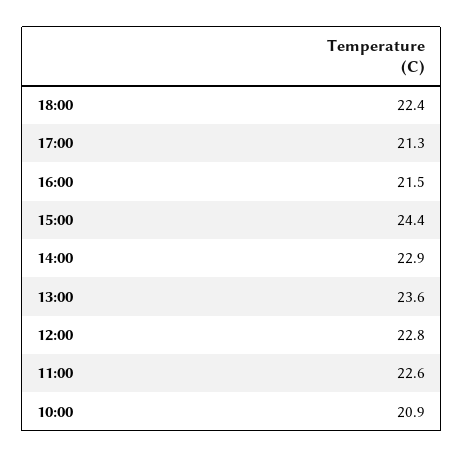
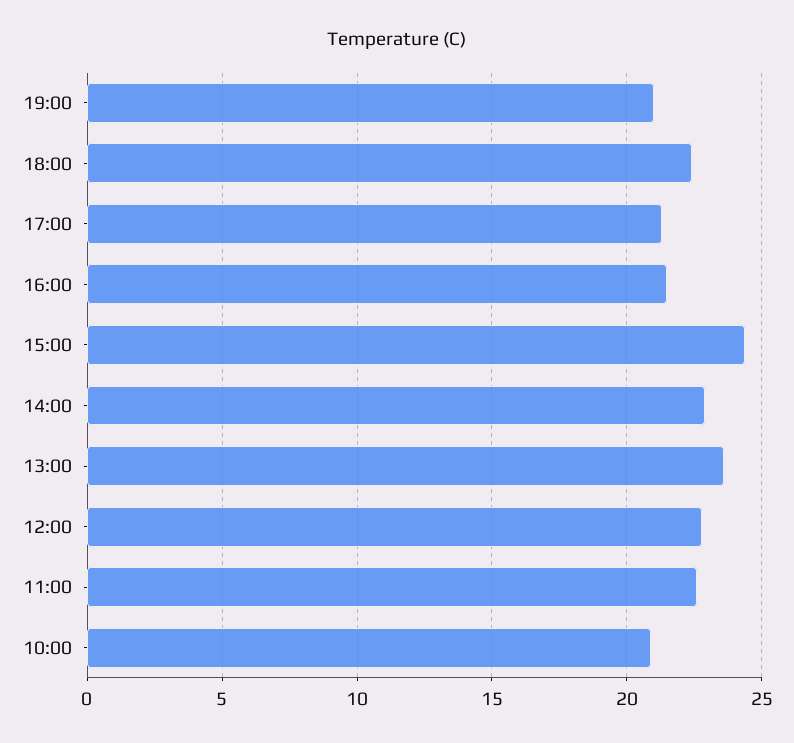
19:00: none -> 21

